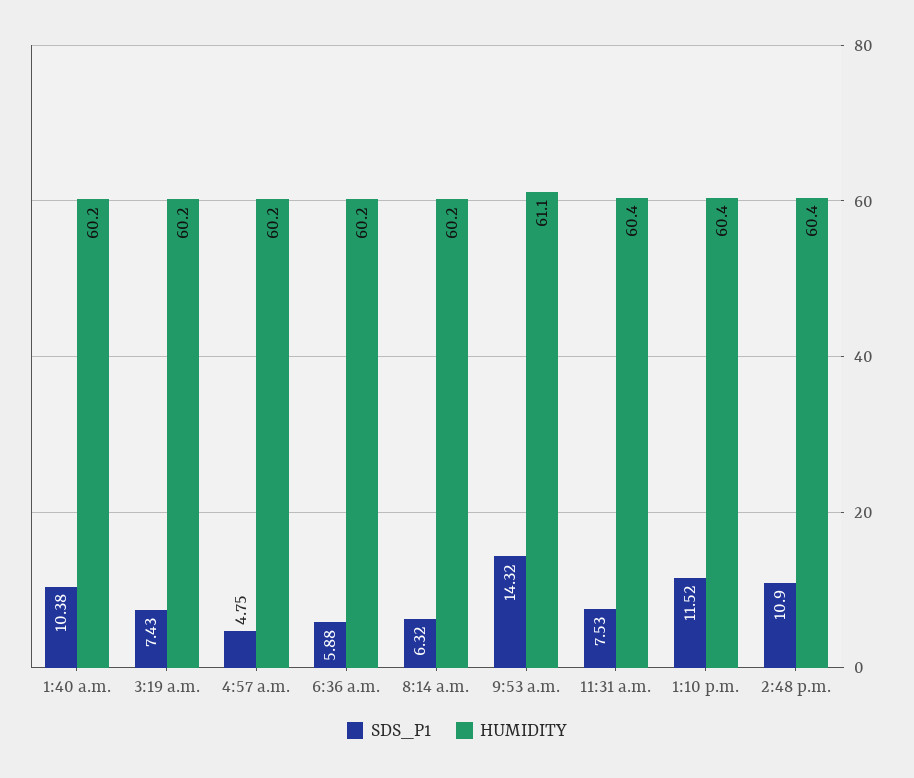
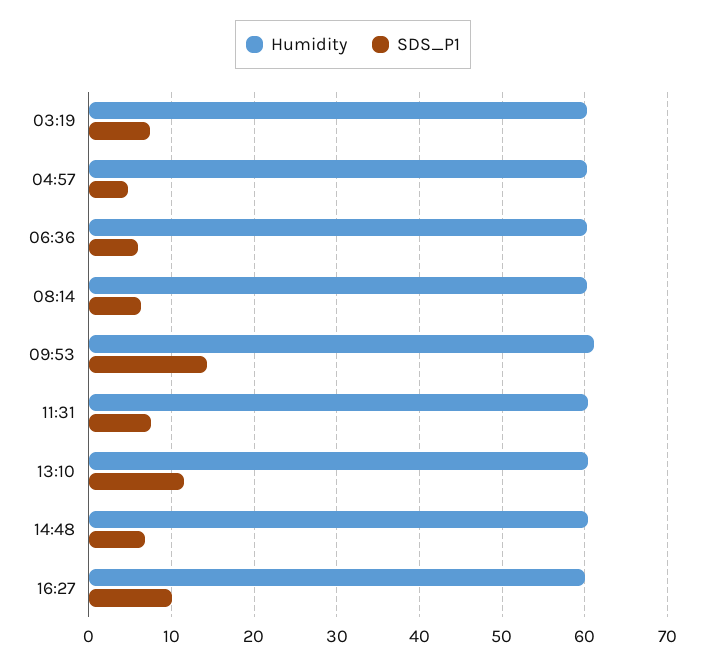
SDS_P1, 1:40 a.m.: 10.38 -> none
HUMIDITY, 1:40 a.m.: 60.2 -> none
SDS_P1, 2:48 p.m.: 10.9 -> 7
HUMIDITY, 16:27: none -> 60
SDS_P1, 16:27: none -> 10

